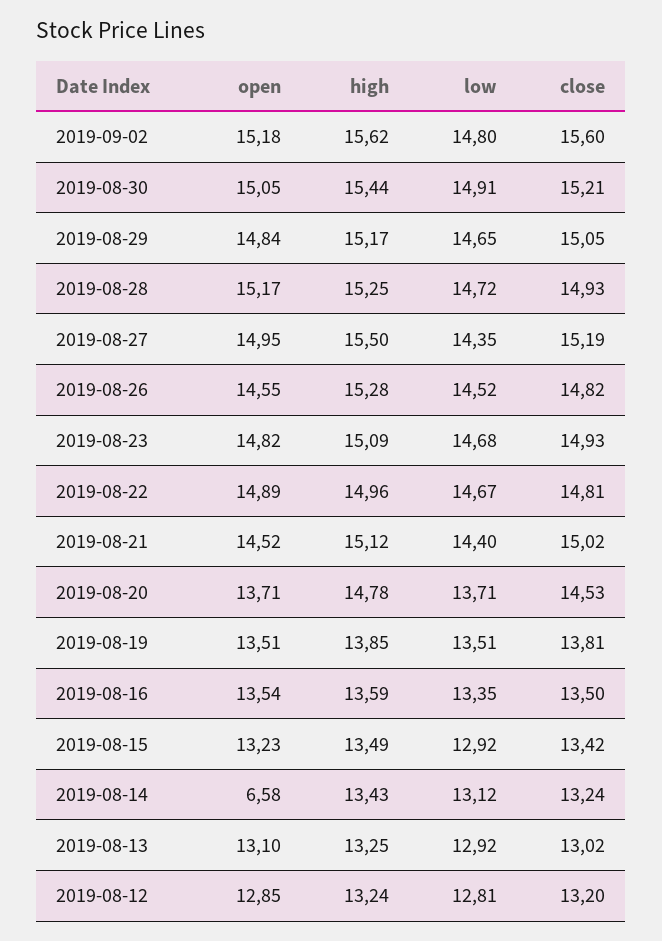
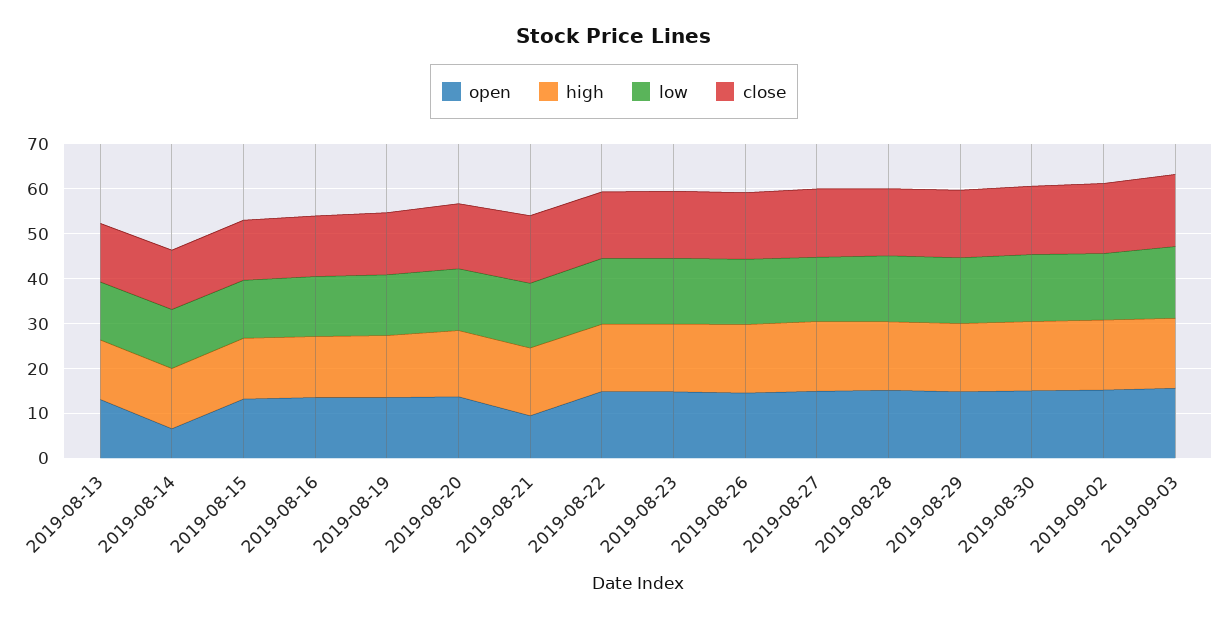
open, 2019-08-21: 14.52 -> 10
open, 2019-08-12: 12.85 -> none
high, 2019-08-12: 13.24 -> none
low, 2019-08-12: 12.81 -> none
close, 2019-08-12: 13.2 -> none
open, 2019-09-03: none -> 16
high, 2019-09-03: none -> 16
low, 2019-09-03: none -> 16
close, 2019-09-03: none -> 16

